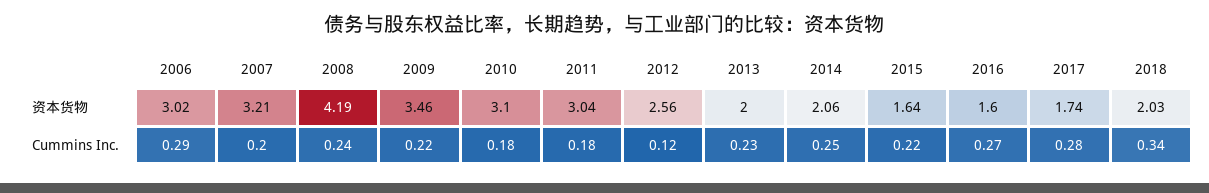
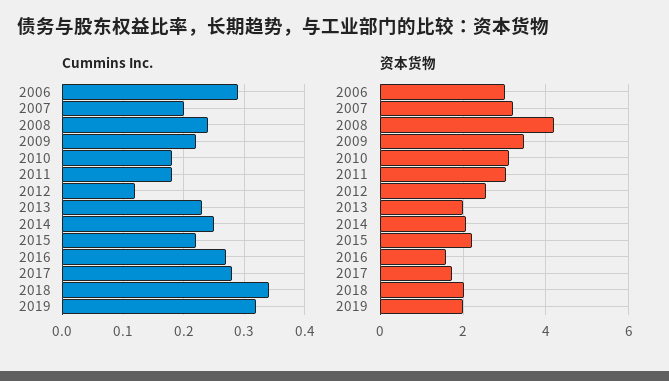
资本货物, 2015: 1.64 -> 2.2
Cummins Inc., 2019: none -> 0.32
资本货物, 2019: none -> 2

